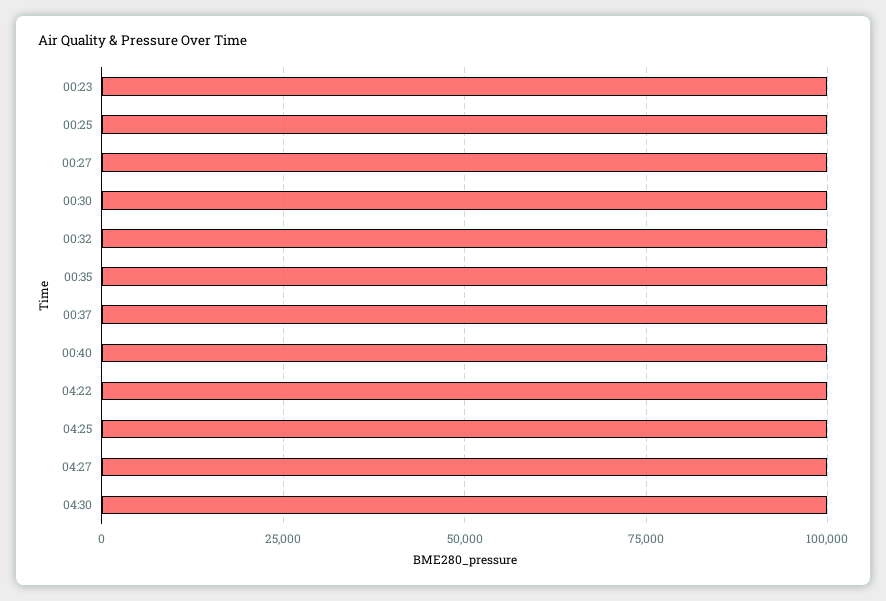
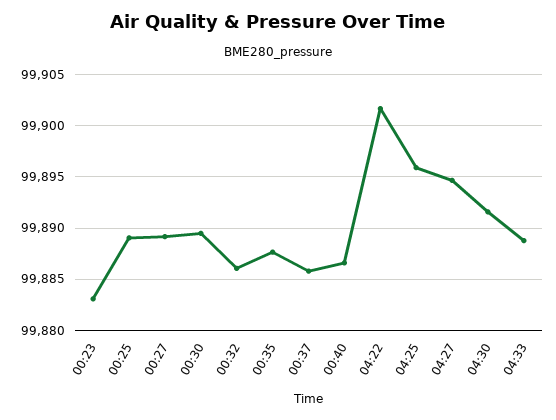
04:33: none -> 99889

